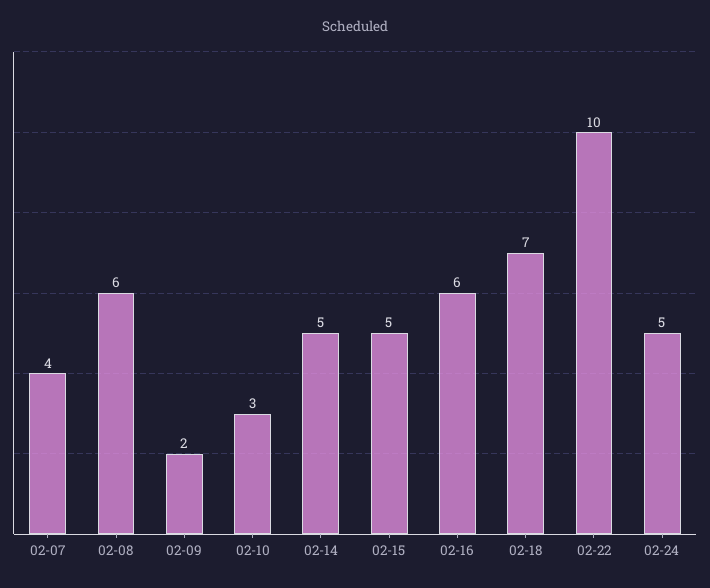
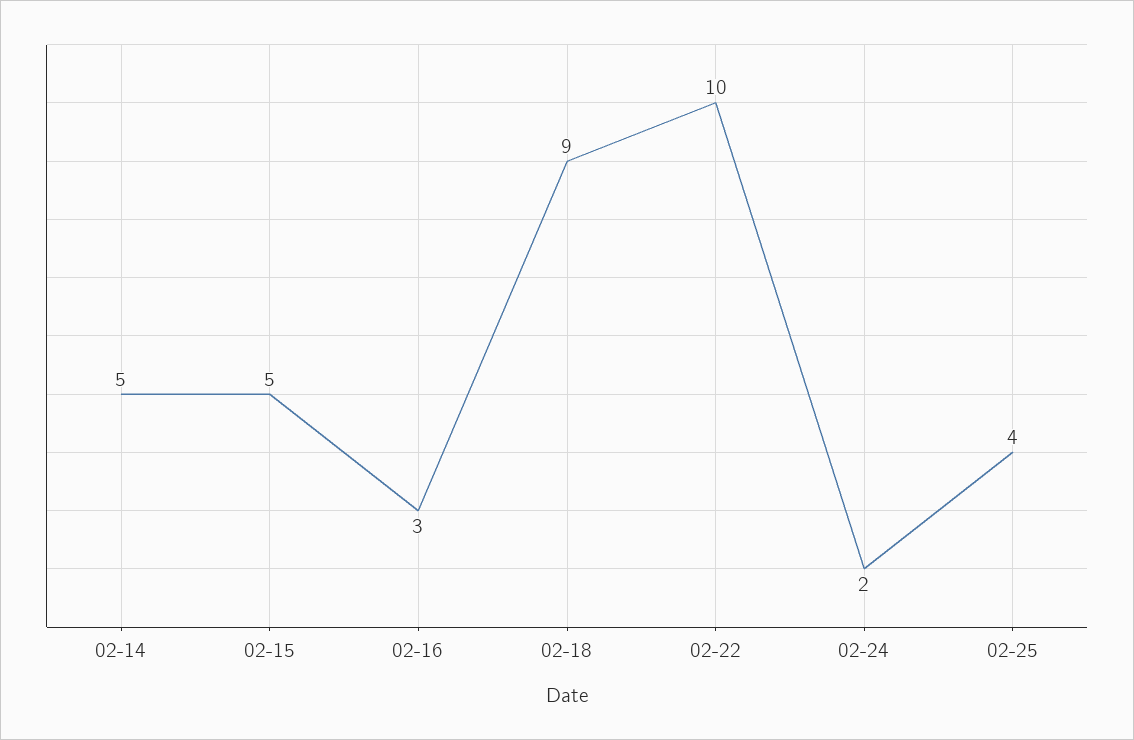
02-07: 4 -> none
02-08: 6 -> none
02-09: 2 -> none
02-10: 3 -> none
02-16: 6 -> 3
02-18: 7 -> 9
02-24: 5 -> 2
02-25: none -> 4

